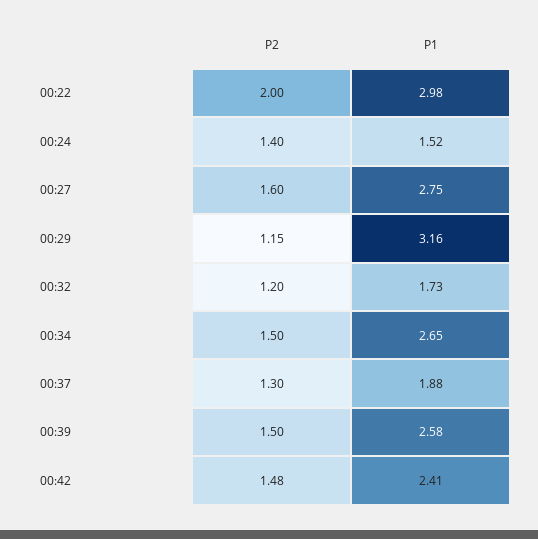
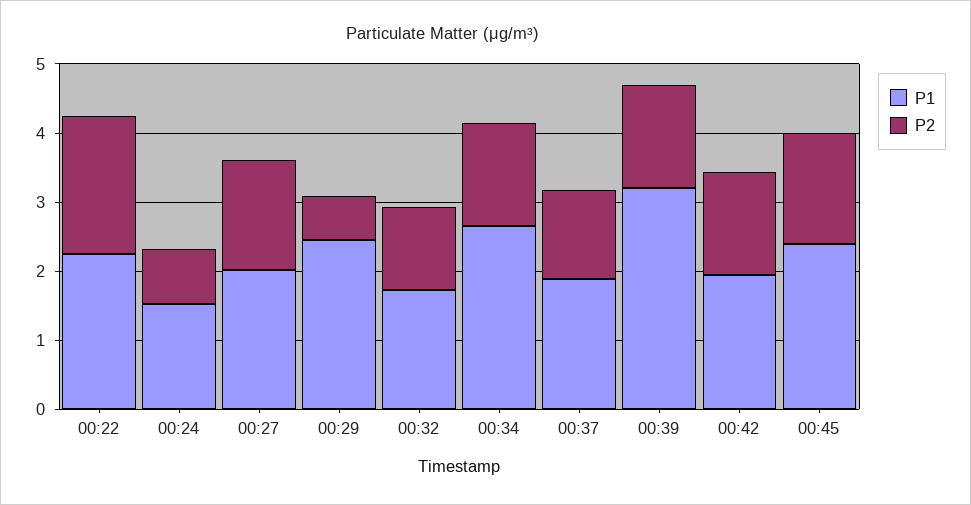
P1, 00:22: 2.98 -> 2.2
P2, 00:24: 1.4 -> 0.8
P1, 00:27: 2.75 -> 2
P2, 00:29: 1.15 -> 0.6
P1, 00:29: 3.16 -> 2.4
P1, 00:39: 2.58 -> 3.2
P1, 00:42: 2.41 -> 2
P1, 00:45: none -> 2.4
P2, 00:45: none -> 1.6

